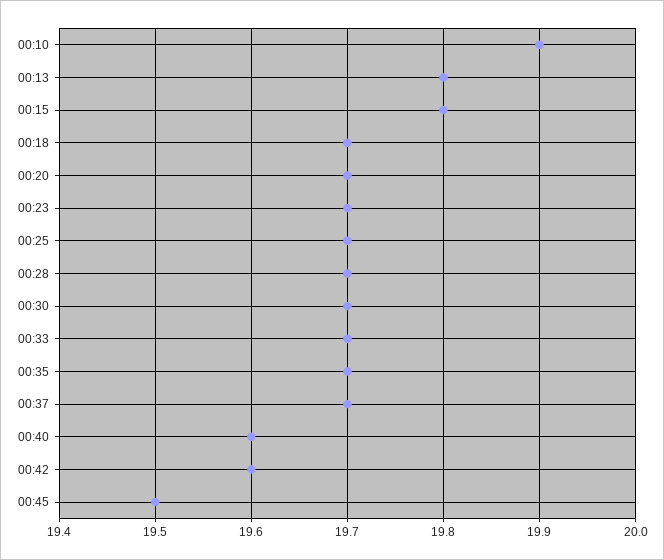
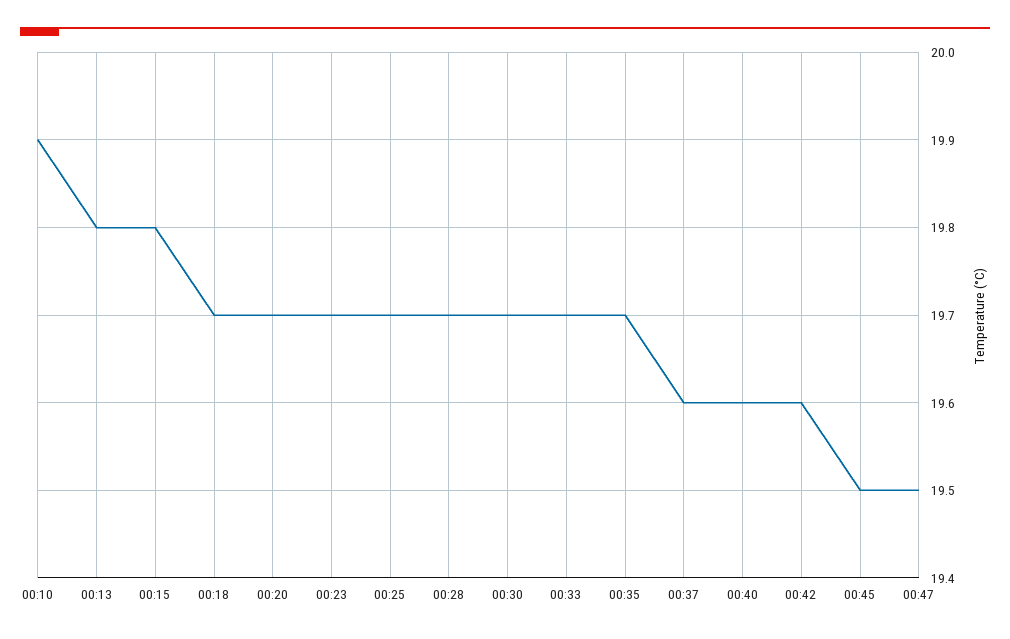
00:37: 19.7 -> 19.6
00:47: none -> 19.5

